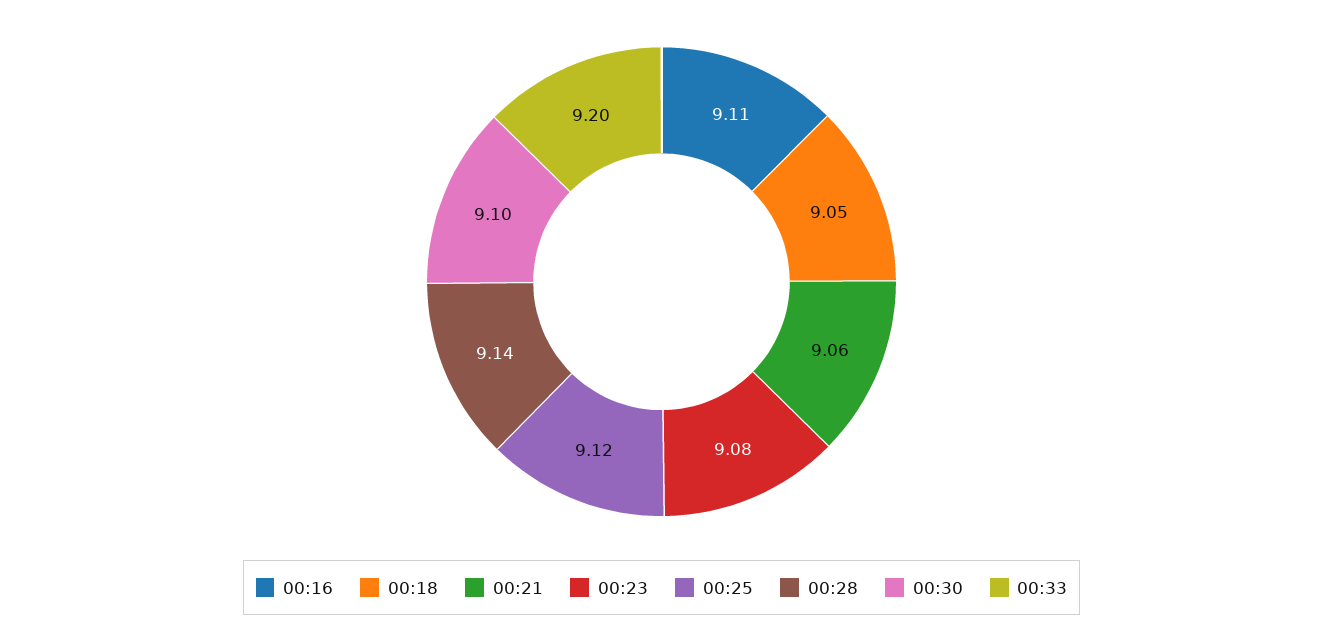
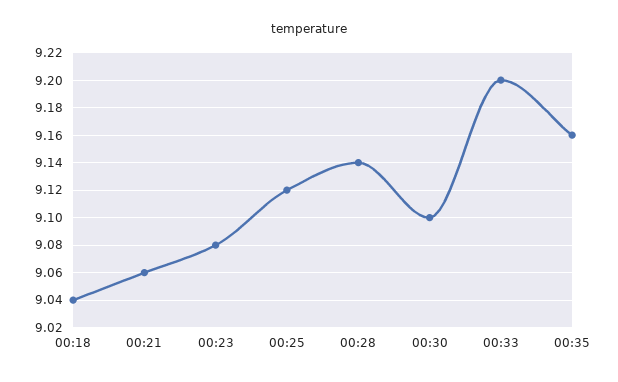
00:16: 9.11 -> none
00:18: 9.05 -> 9.04
00:35: none -> 9.16

